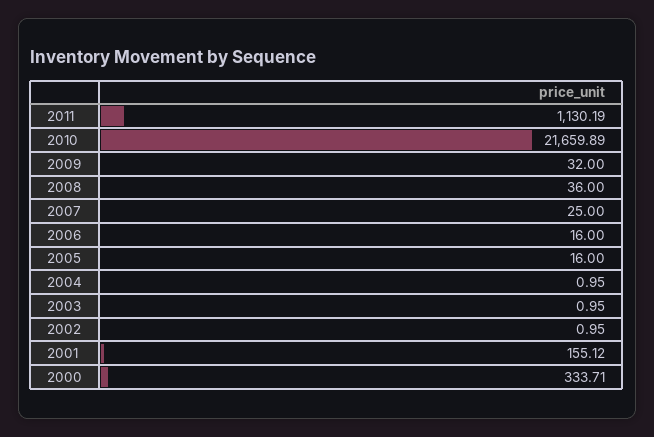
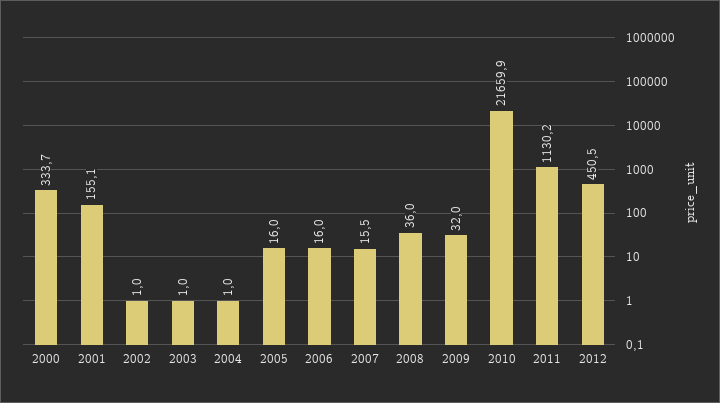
2007: 25 -> 15.5
2012: none -> 450.5

